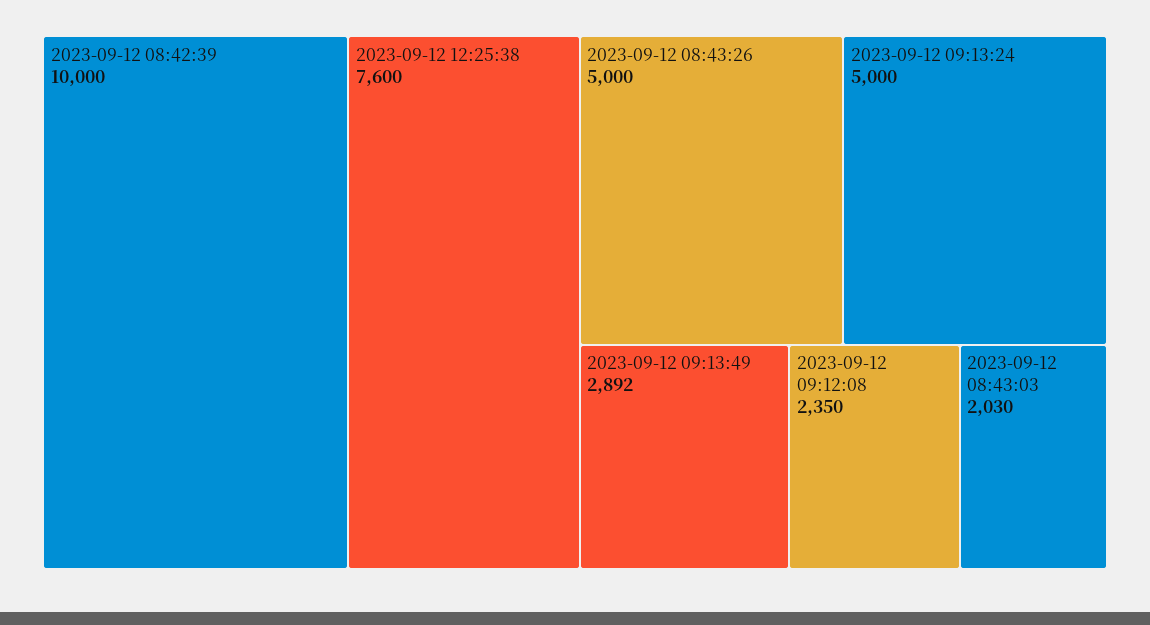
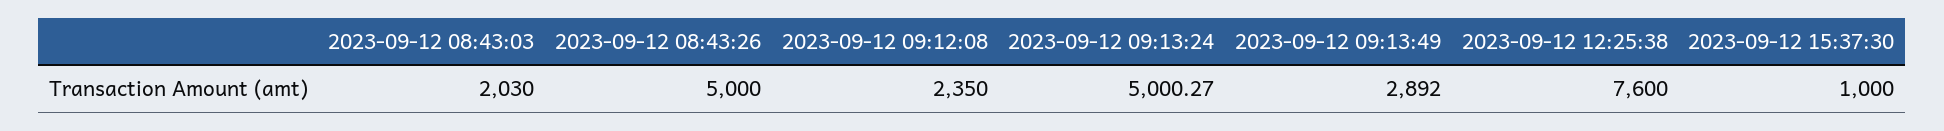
2023-09-12 08:42:39: 10000 -> none
2023-09-12 09:13:24: 5000 -> 5000.27
2023-09-12 15:37:30: none -> 1000

